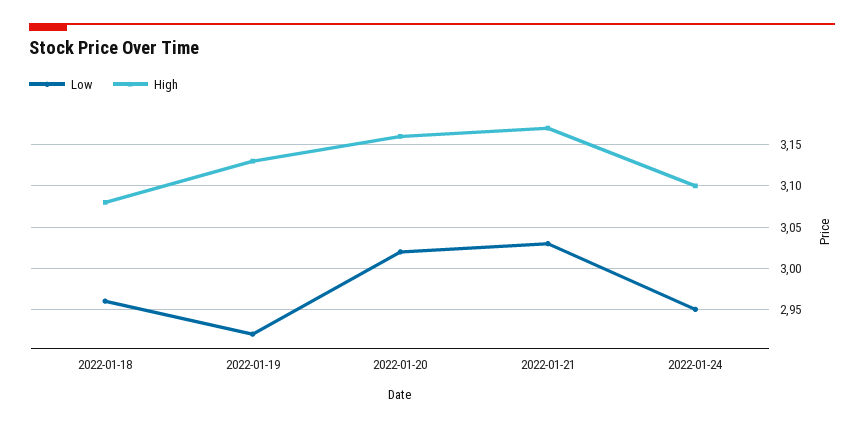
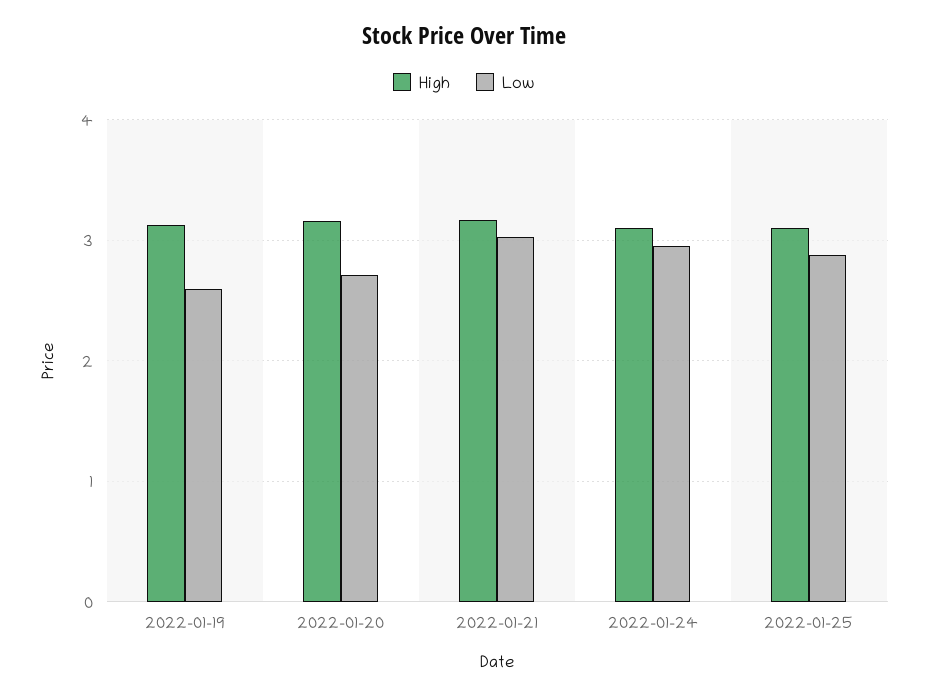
Low, 2022-01-18: 2.96 -> none
High, 2022-01-18: 3.08 -> none
Low, 2022-01-19: 2.92 -> 2.6
Low, 2022-01-20: 3.02 -> 2.7
High, 2022-01-25: none -> 3.1
Low, 2022-01-25: none -> 2.9

